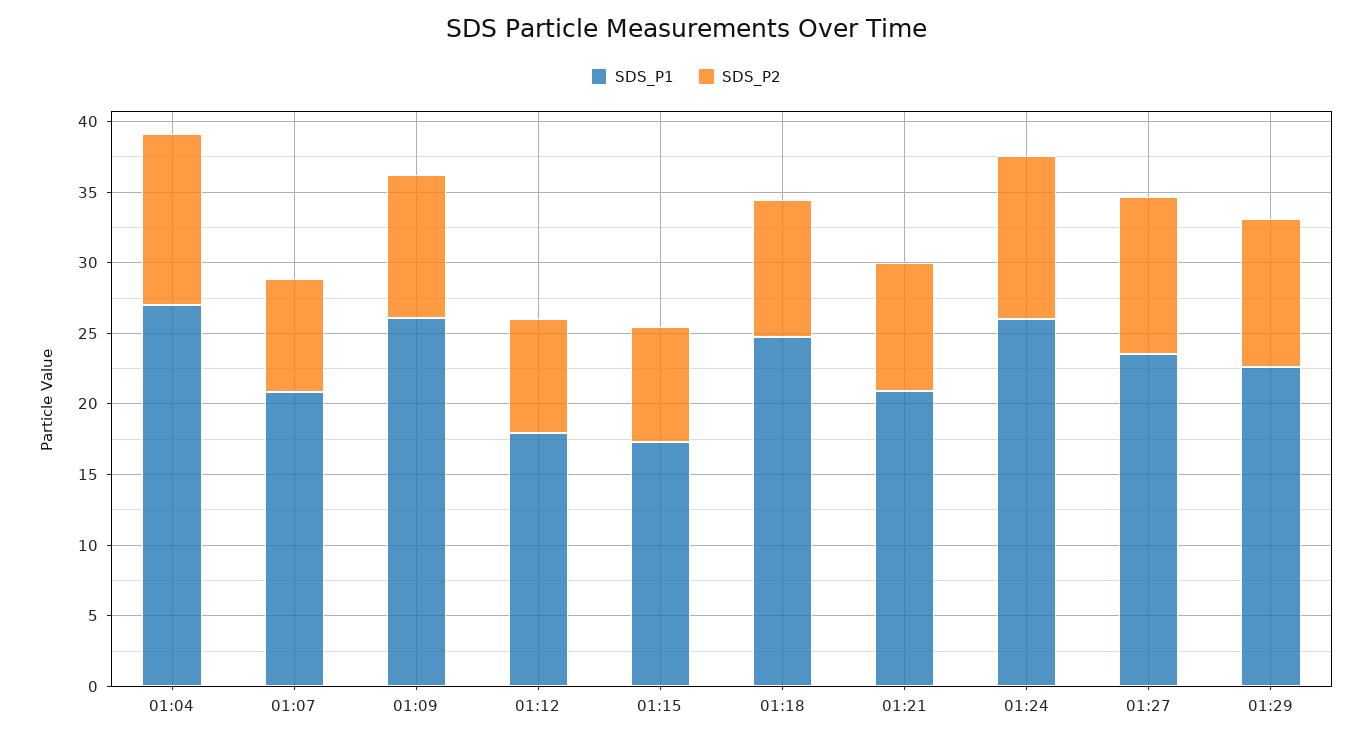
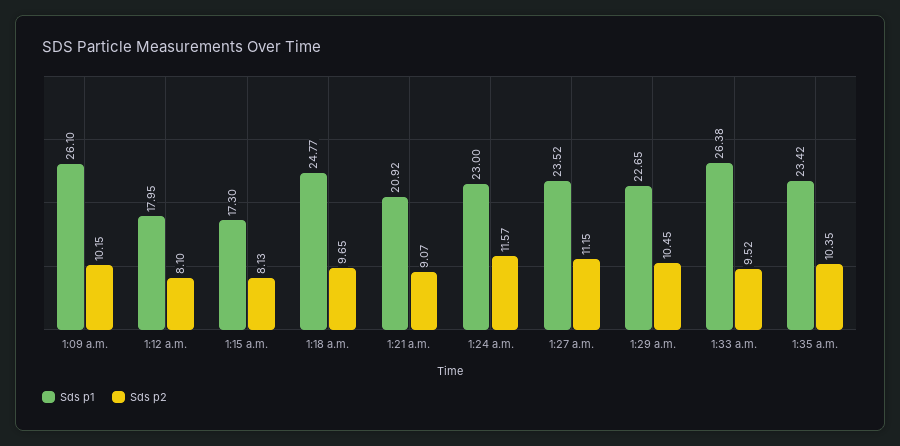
SDS_P1, 01:04: 27 -> none
SDS_P2, 01:04: 12 -> none
SDS_P1, 01:07: 21 -> none
SDS_P2, 01:07: 8 -> none
SDS_P1, 01:24: 26 -> 23
SDS_P1, 1:33 a.m.: none -> 26.38
SDS_P2, 1:33 a.m.: none -> 9.52
SDS_P1, 1:35 a.m.: none -> 23.42
SDS_P2, 1:35 a.m.: none -> 10.35

